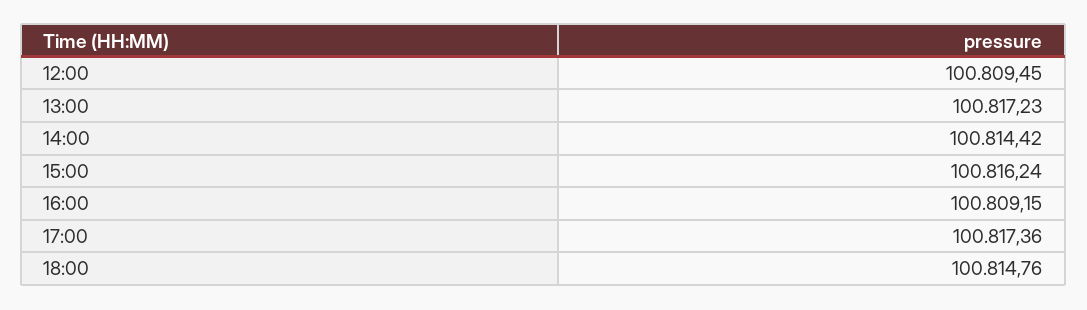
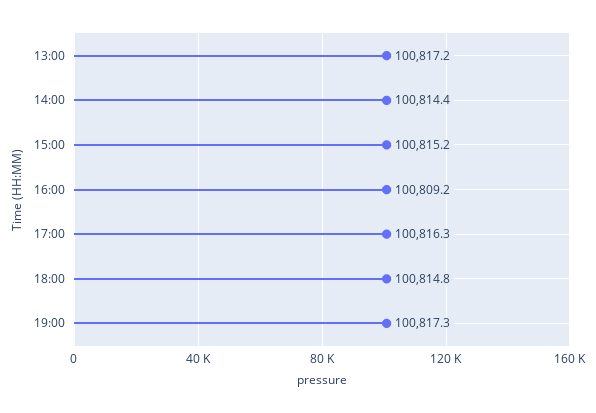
12:00: 100809.45 -> none
15:00: 100816.24 -> 100815.2
17:00: 100817.36 -> 100816.3
19:00: none -> 100817.3

